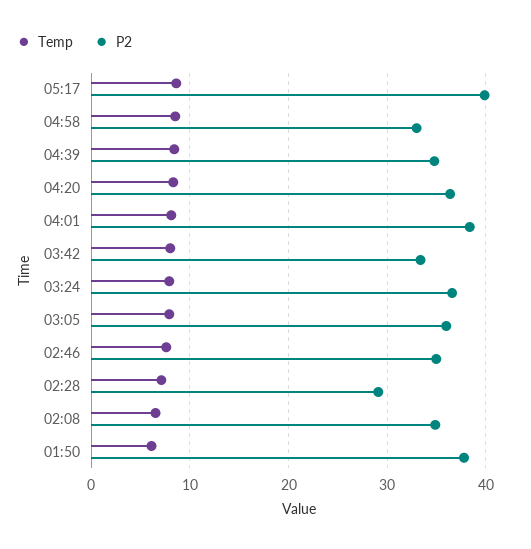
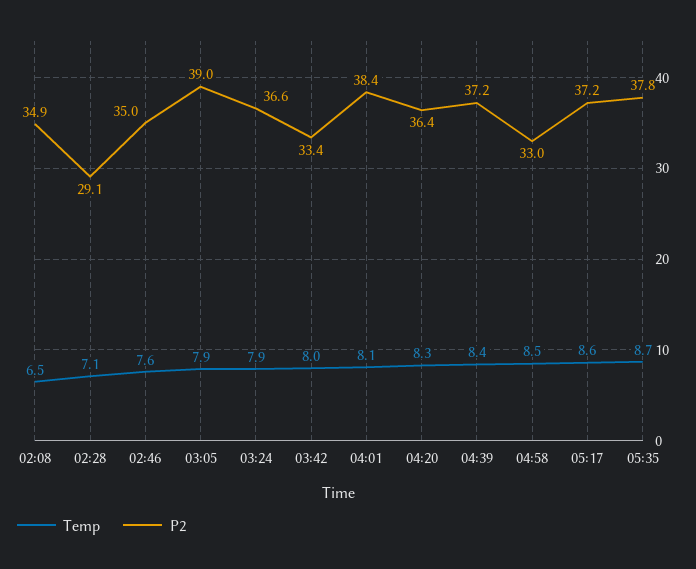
P2, 05:17: 40 -> 37.2
P2, 04:39: 35 -> 37.2
P2, 03:05: 36 -> 39
Temp, 01:50: 6 -> none
P2, 01:50: 38 -> none
Temp, 05:35: none -> 8.7
P2, 05:35: none -> 37.8

